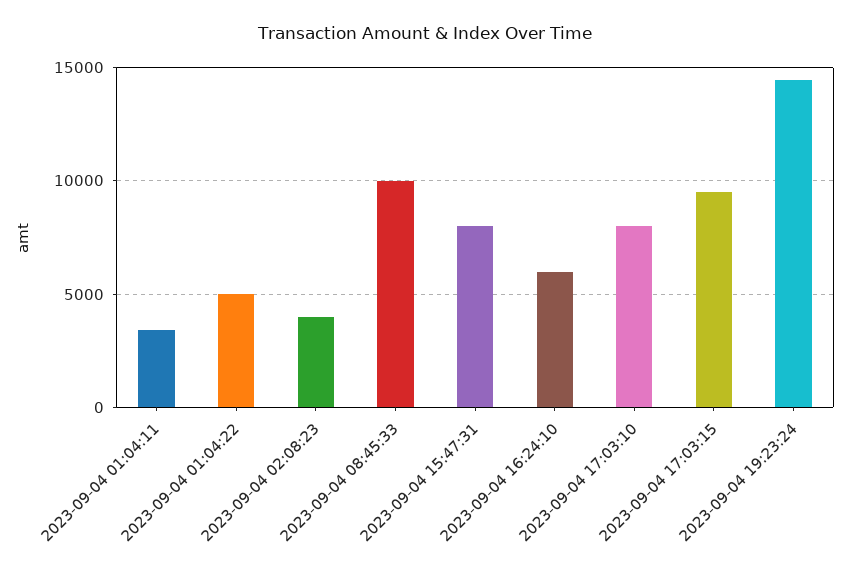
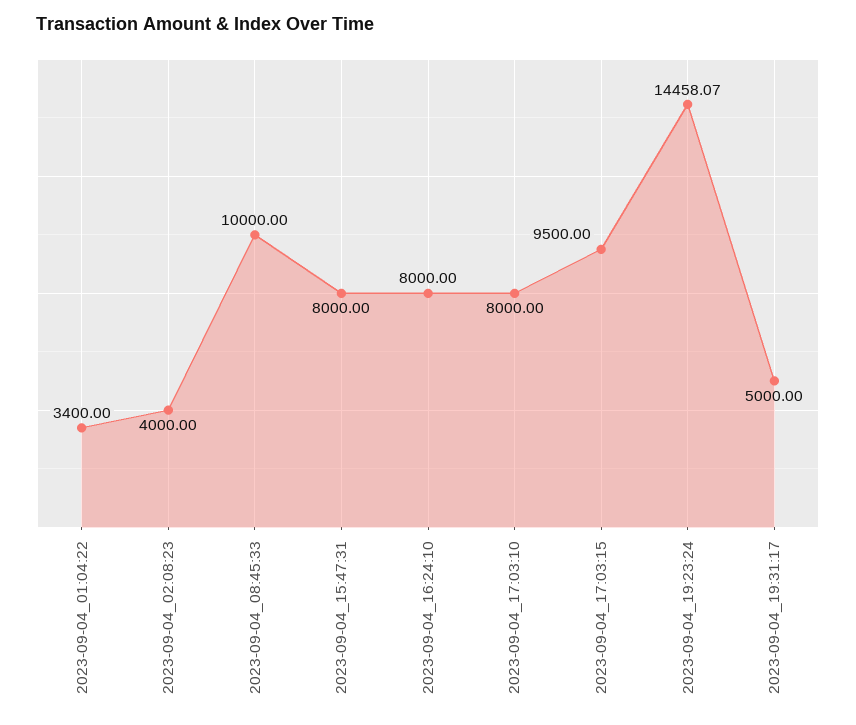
2023-09-04 01:04:11: 3500 -> none
2023-09-04 01:04:22: 5000 -> 3400
2023-09-04 16:24:10: 6000 -> 8000
2023-09-04_19:31:17: none -> 5000

